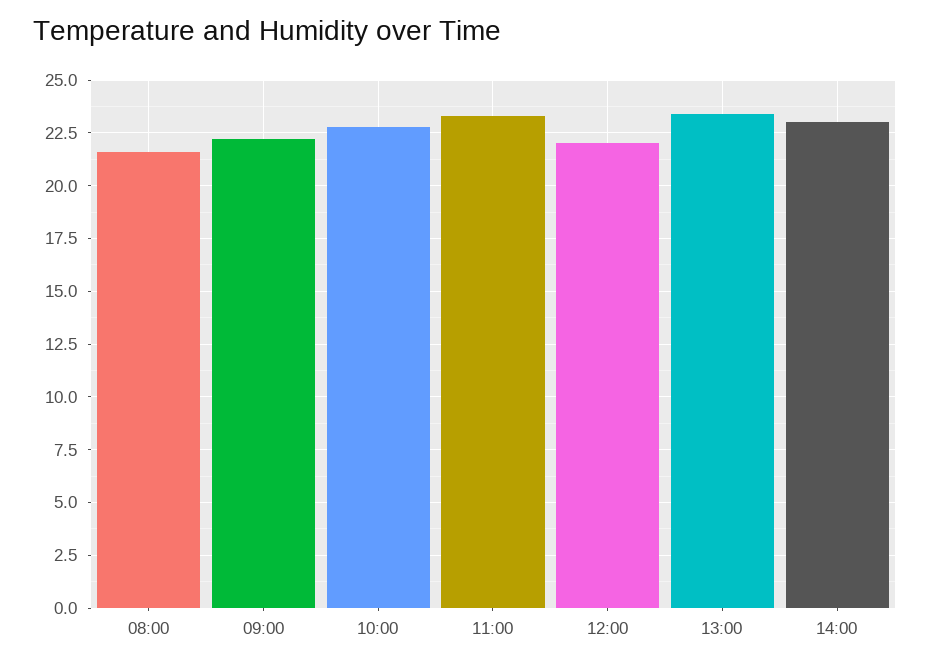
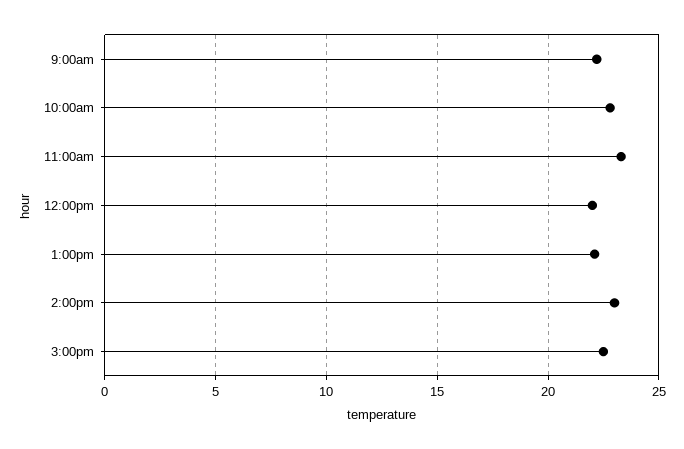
08:00: 21.5 -> none
13:00: 23.5 -> 22
3:00pm: none -> 22.5

